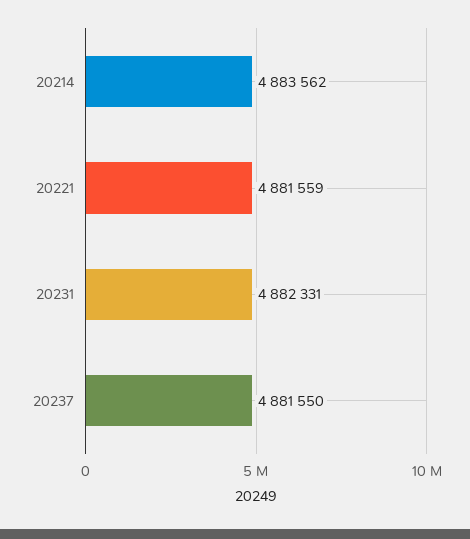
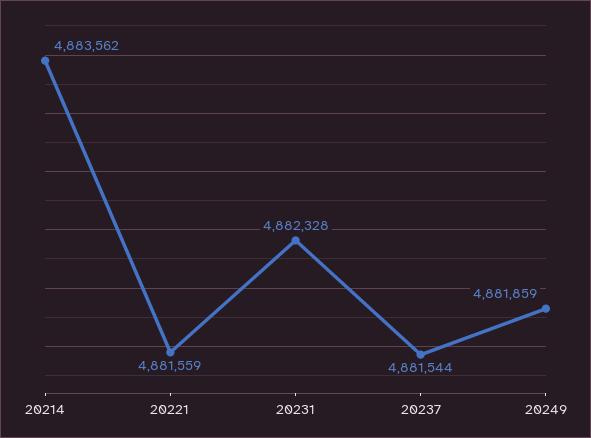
20231: 4882331 -> 4882328
20237: 4881550 -> 4881544
20249: none -> 4881859

